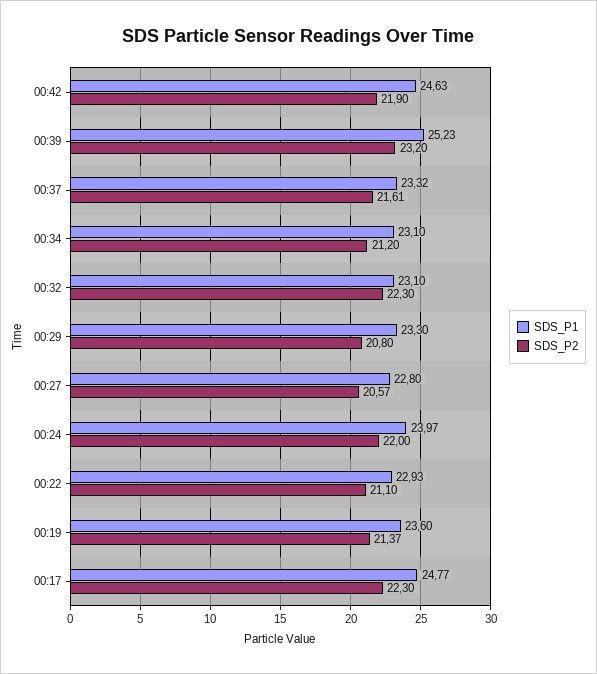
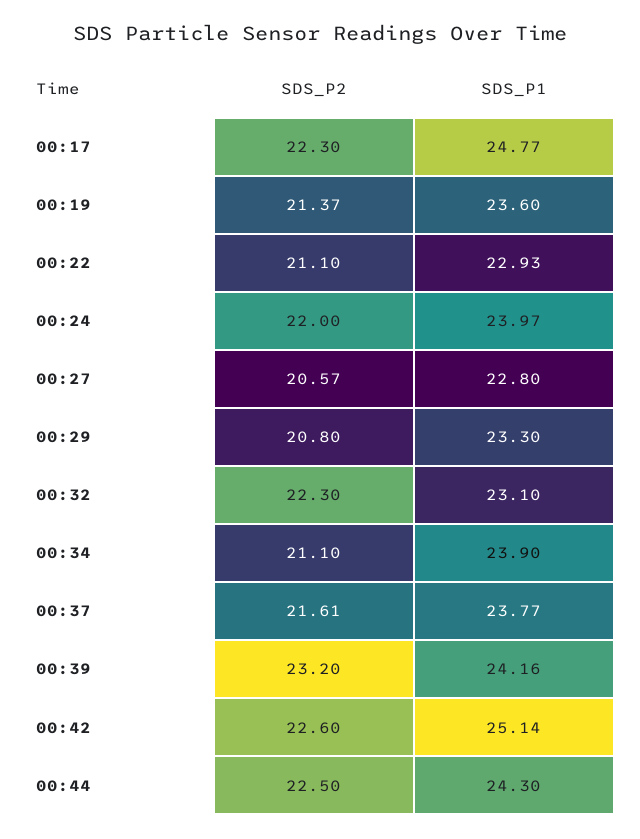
SDS_P1, 00:42: 24.63 -> 25.14
SDS_P2, 00:42: 21.9 -> 22.6
SDS_P1, 00:39: 25.23 -> 24.16
SDS_P1, 00:37: 23.32 -> 23.77
SDS_P1, 00:34: 23.1 -> 23.9
SDS_P2, 00:34: 21.2 -> 21.1
SDS_P2, 00:44: none -> 22.5
SDS_P1, 00:44: none -> 24.3

